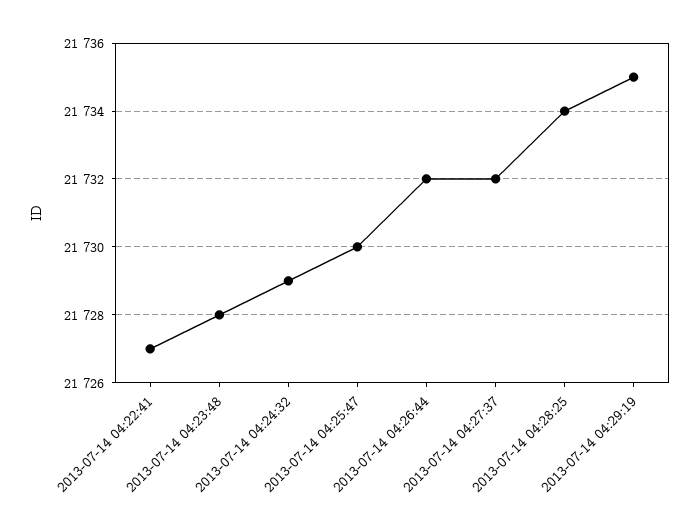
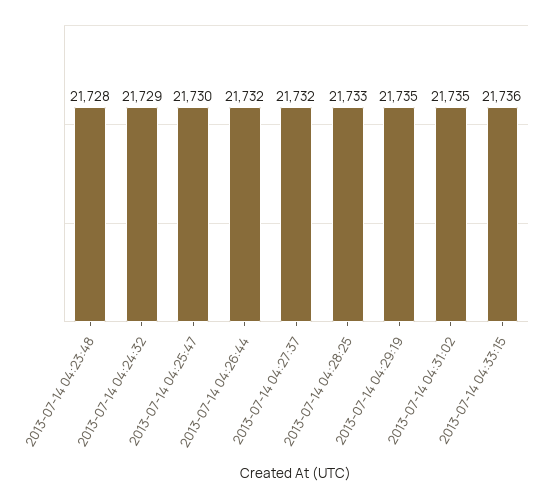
2013-07-14 04:22:41: 21727 -> none
2013-07-14 04:28:25: 21734 -> 21733
2013-07-14 04:31:02: none -> 21735
2013-07-14 04:33:15: none -> 21736

